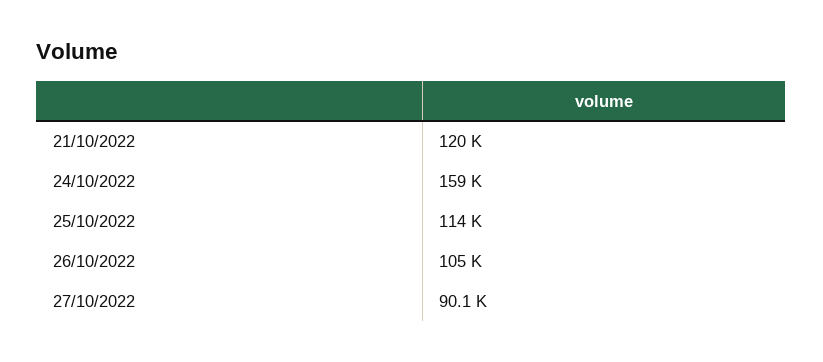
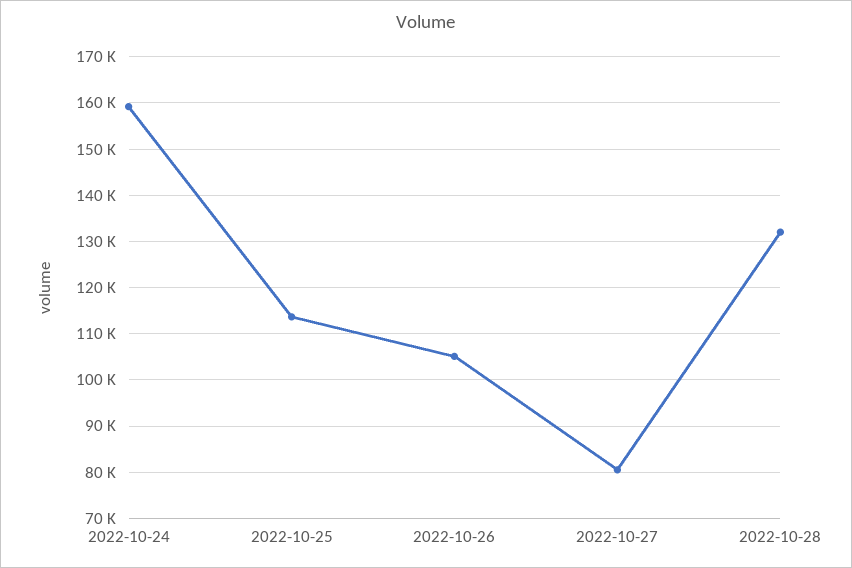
21/10/2022: 120000 -> none
27/10/2022: 90100 -> 80000
2022-10-28: none -> 132000

